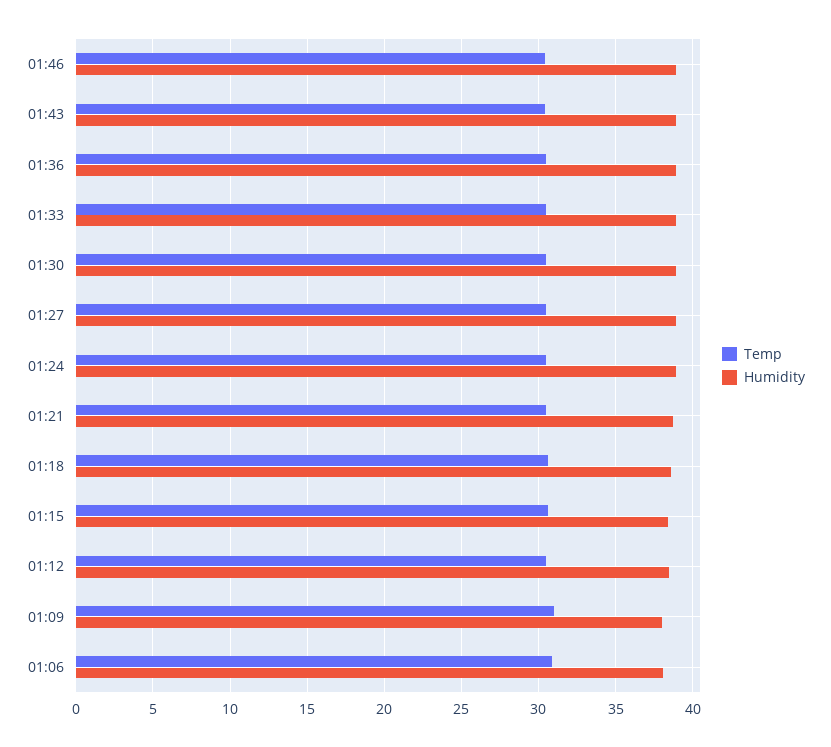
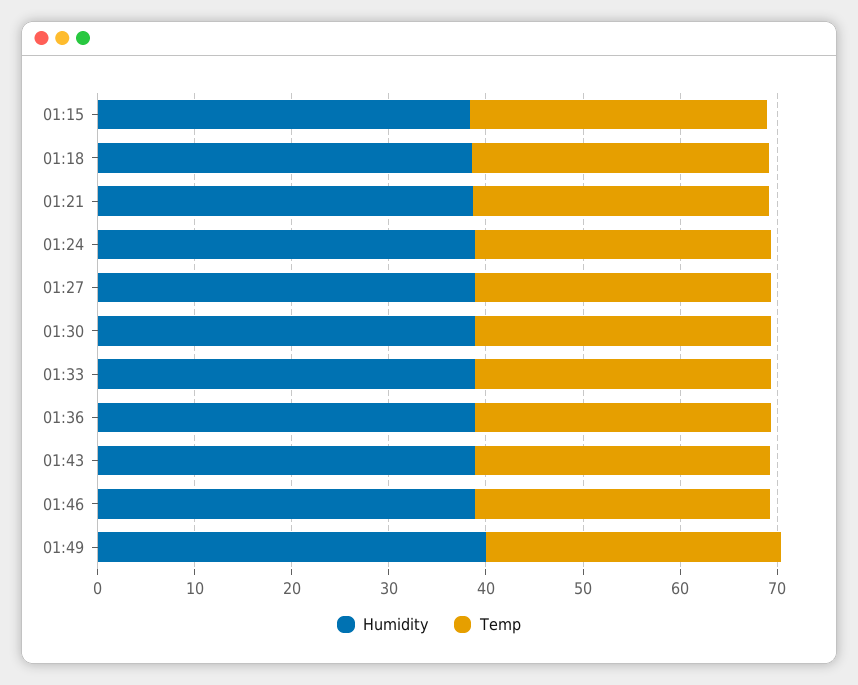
Temp, 01:12: 30.5 -> none
Humidity, 01:12: 38.5 -> none
Temp, 01:09: 31 -> none
Humidity, 01:09: 38 -> none
Temp, 01:06: 31 -> none
Humidity, 01:06: 38 -> none
Humidity, 01:49: none -> 40
Temp, 01:49: none -> 30

